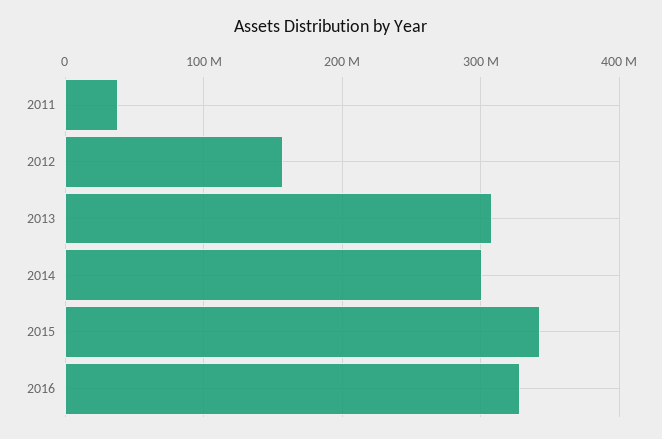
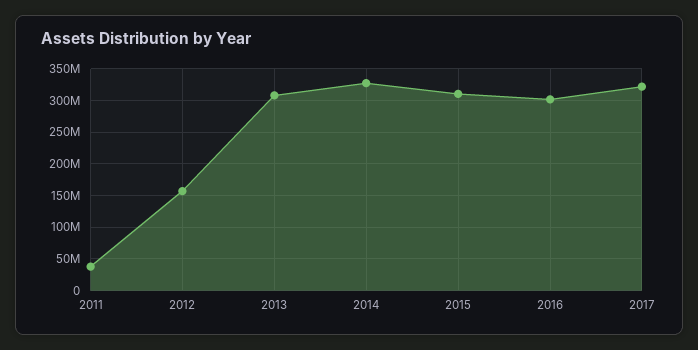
2014: 300000000 -> 330000000
2015: 340000000 -> 310000000
2016: 330000000 -> 300000000
2017: none -> 320000000

